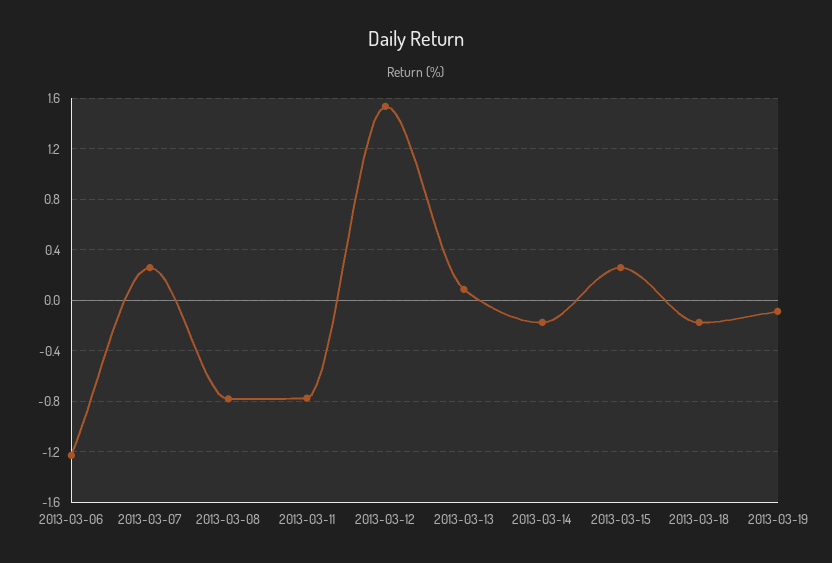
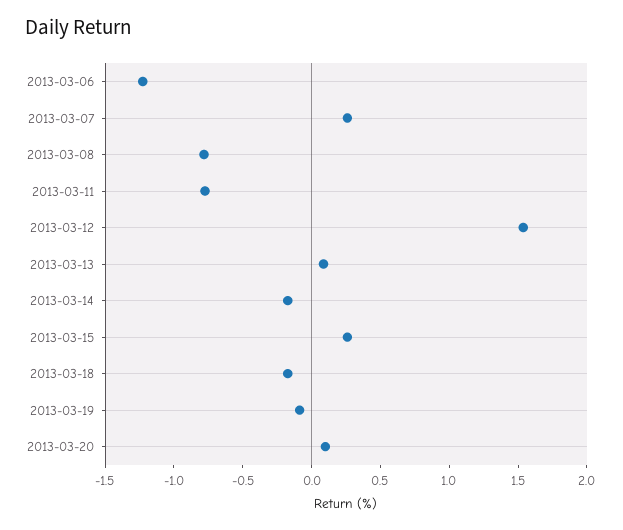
2013-03-20: none -> 0.1

